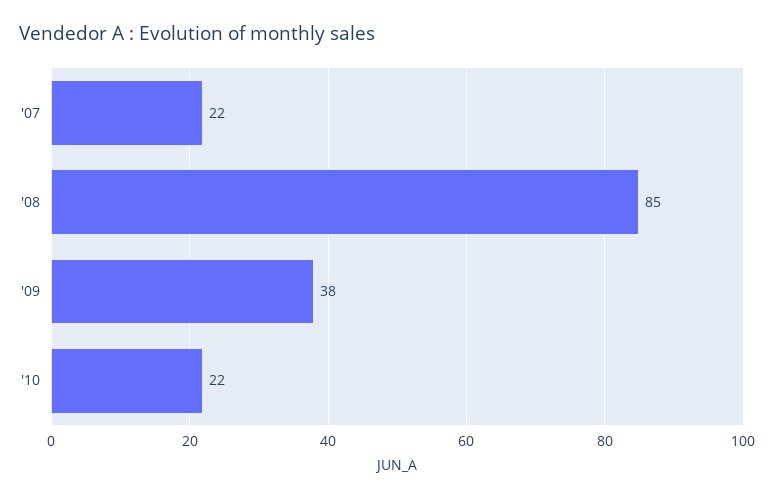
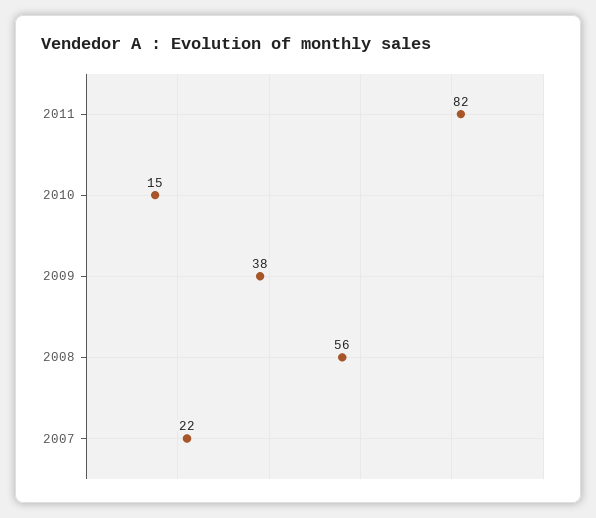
'08: 85 -> 56
'10: 22 -> 15
2011: none -> 82

